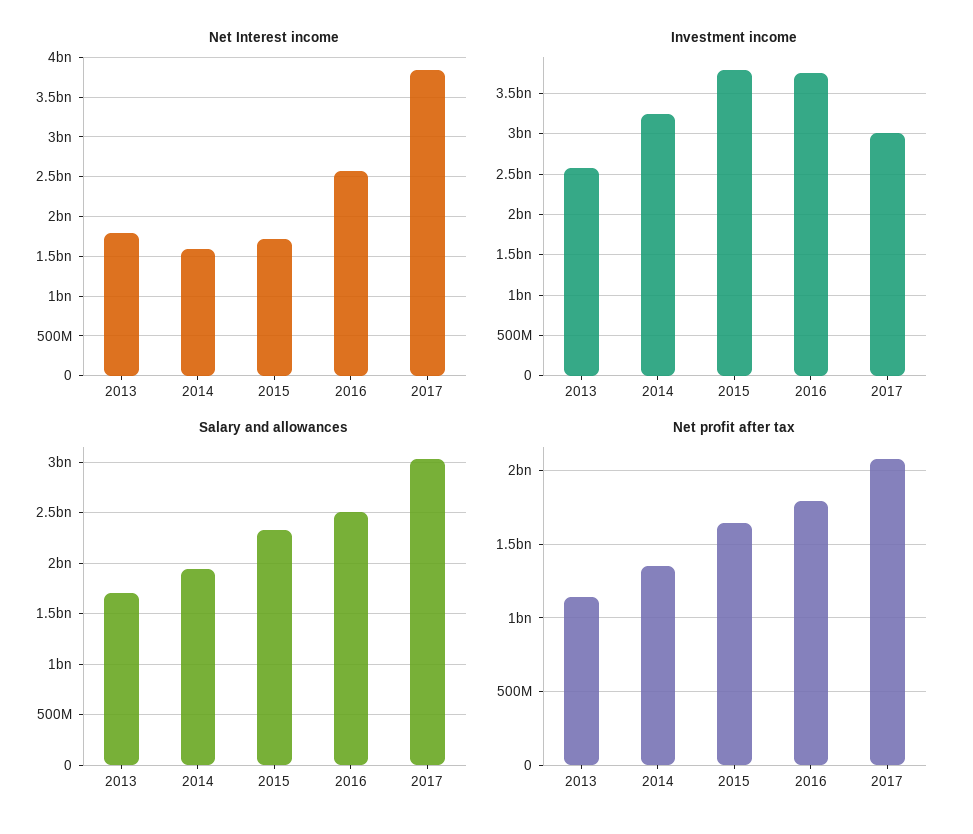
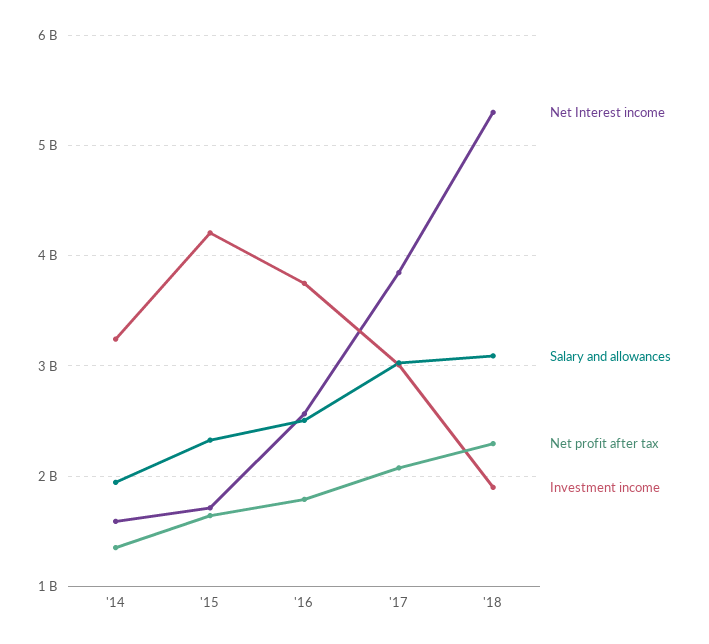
Net Interest income, 2013: 1800000000 -> none
Investment income, 2013: 2600000000 -> none
Investment income, 2015: 3800000000 -> 4200000000
Salary and allowances, 2013: 1700000000 -> none
Net profit after tax, 2013: 1150000000 -> none
Net Interest income, '18: none -> 5300000000
Salary and allowances, '18: none -> 3100000000
Net profit after tax, '18: none -> 2300000000
Investment income, '18: none -> 1900000000

